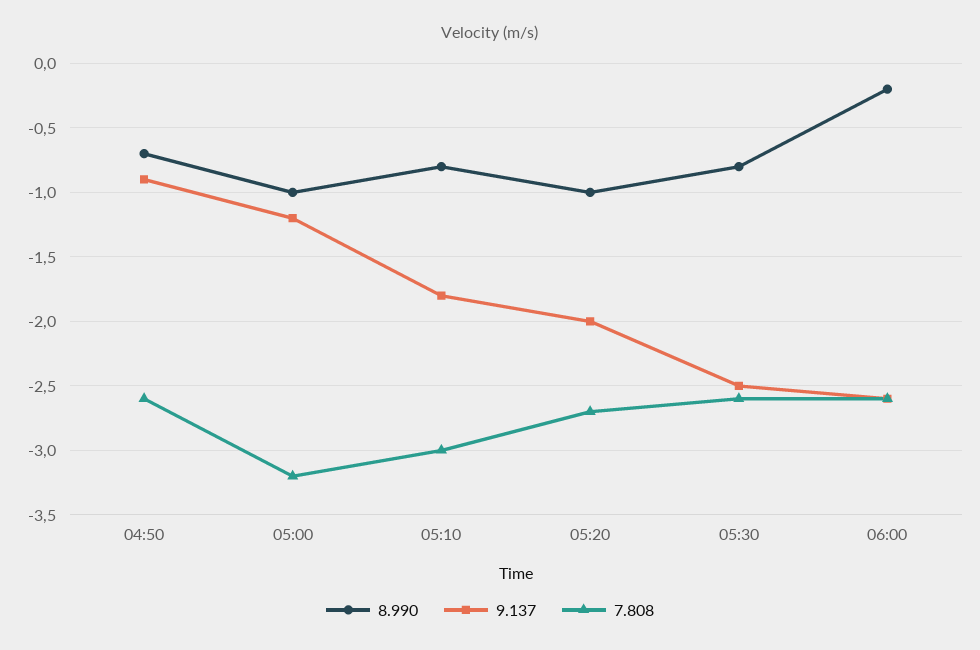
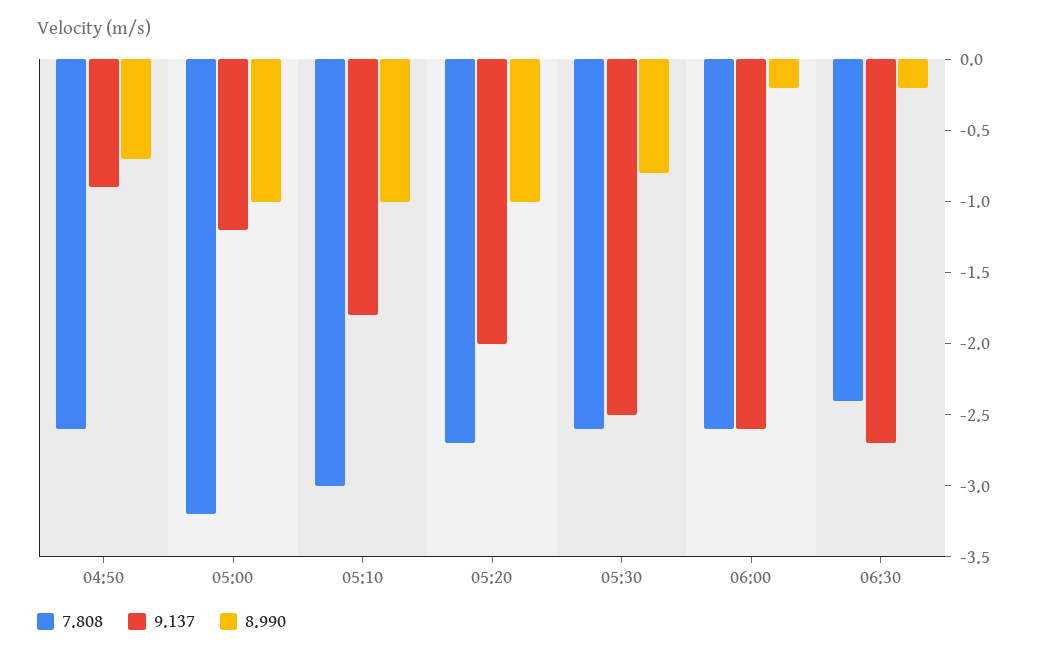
8.990, 05:10: -0.8 -> -1
7.808, 06:30: none -> -2.4
9.137, 06:30: none -> -2.7
8.990, 06:30: none -> -0.2

